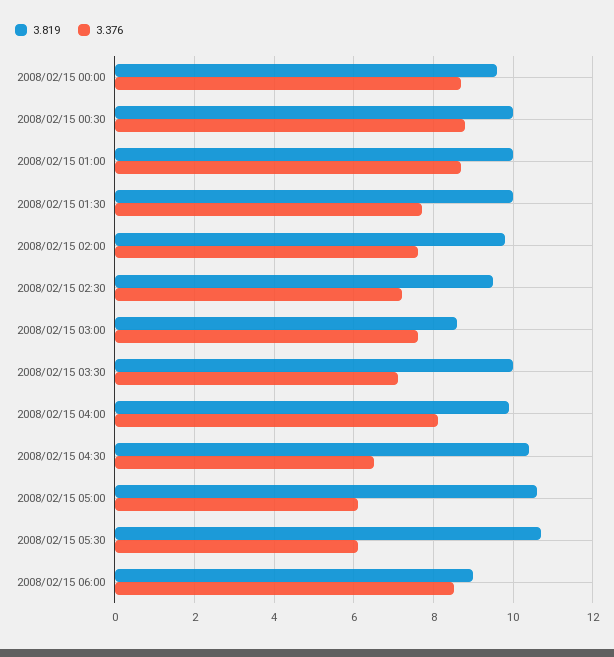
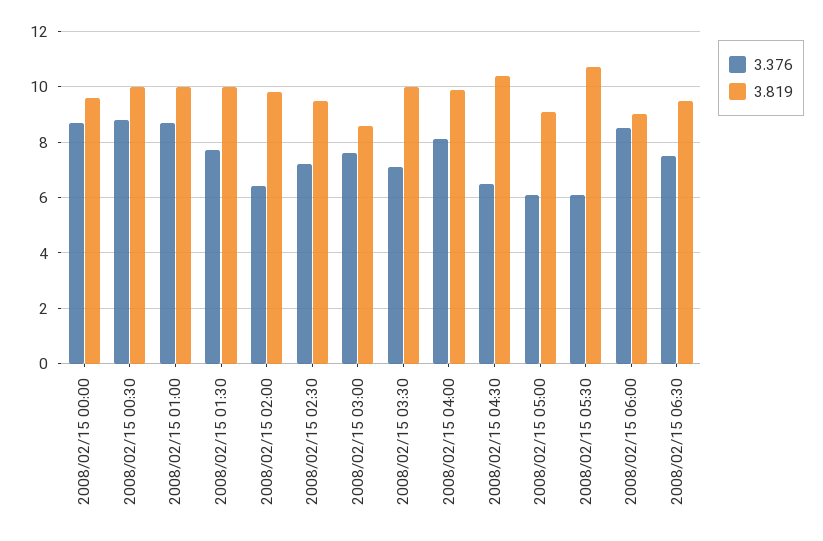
3.376, 2008/02/15 02:00: 7.5 -> 6.5
3.819, 2008/02/15 05:00: 10.5 -> 9
3.376, 2008/02/15 06:30: none -> 7.5
3.819, 2008/02/15 06:30: none -> 9.5

